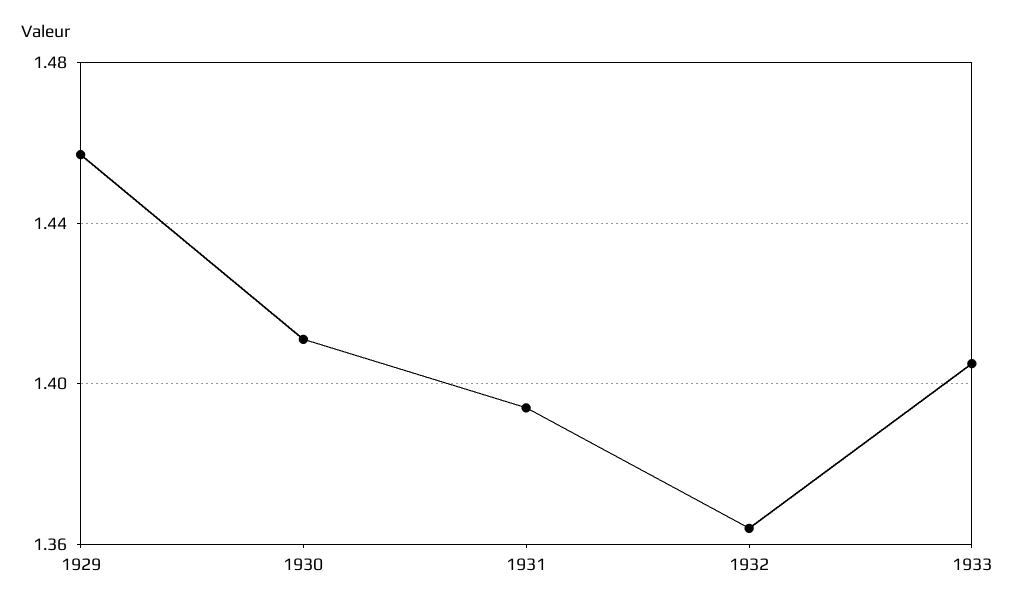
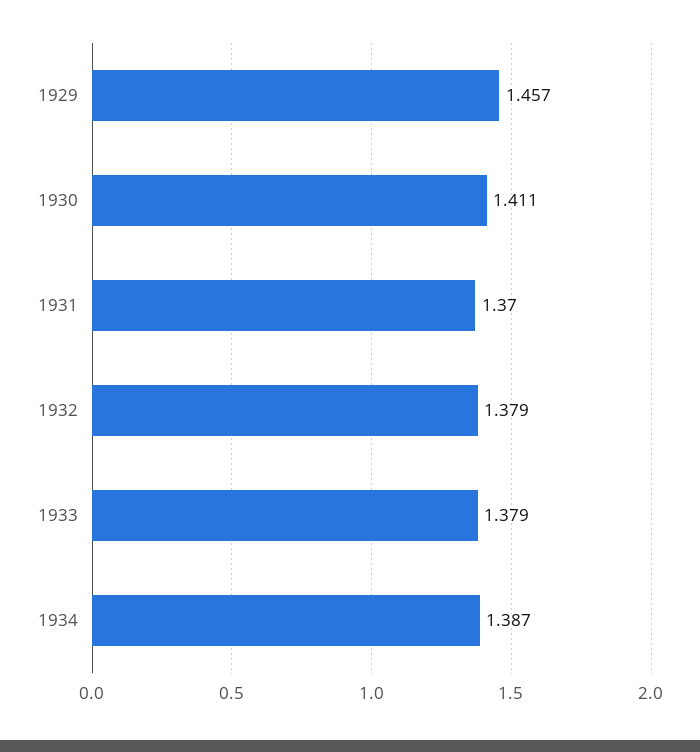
1931: 1.395 -> 1.37
1932: 1.365 -> 1.379
1933: 1.405 -> 1.379
1934: none -> 1.387

